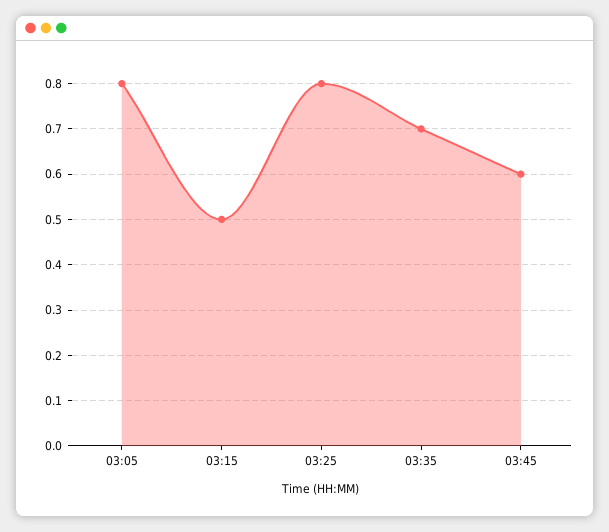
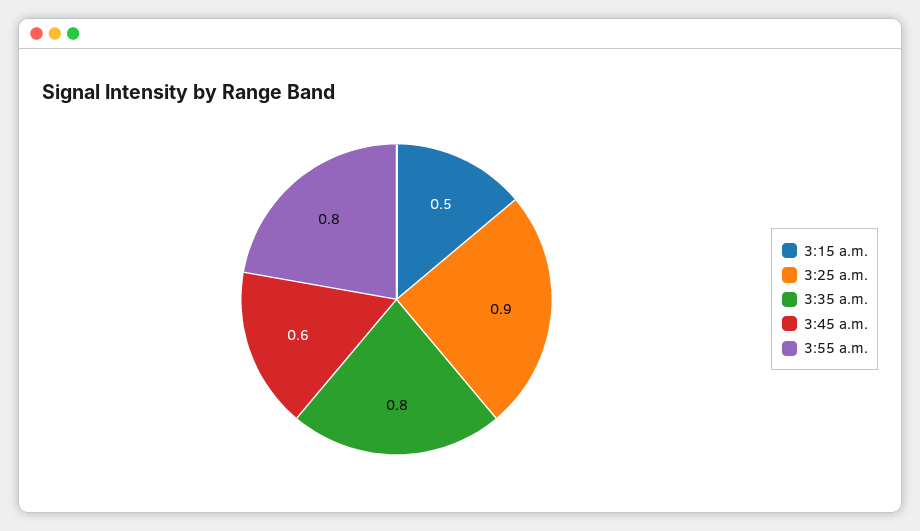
03:05: 0.8 -> none
03:25: 0.8 -> 0.9
03:35: 0.7 -> 0.8
3:55 a.m.: none -> 0.8

